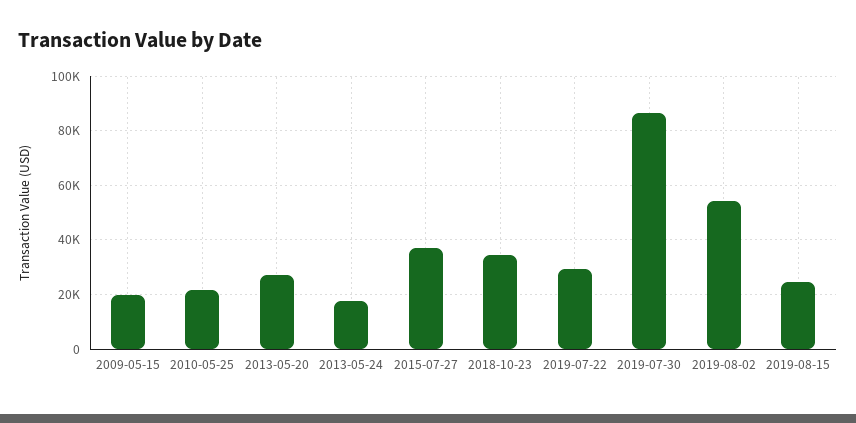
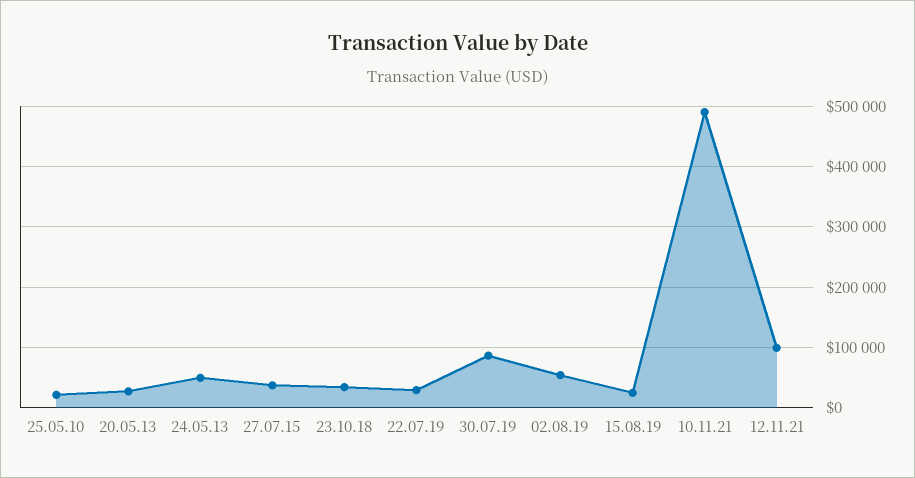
2009-05-15: 20000 -> none
2013-05-24: 17500 -> 50000
10.11.21: none -> 490000
12.11.21: none -> 100000

